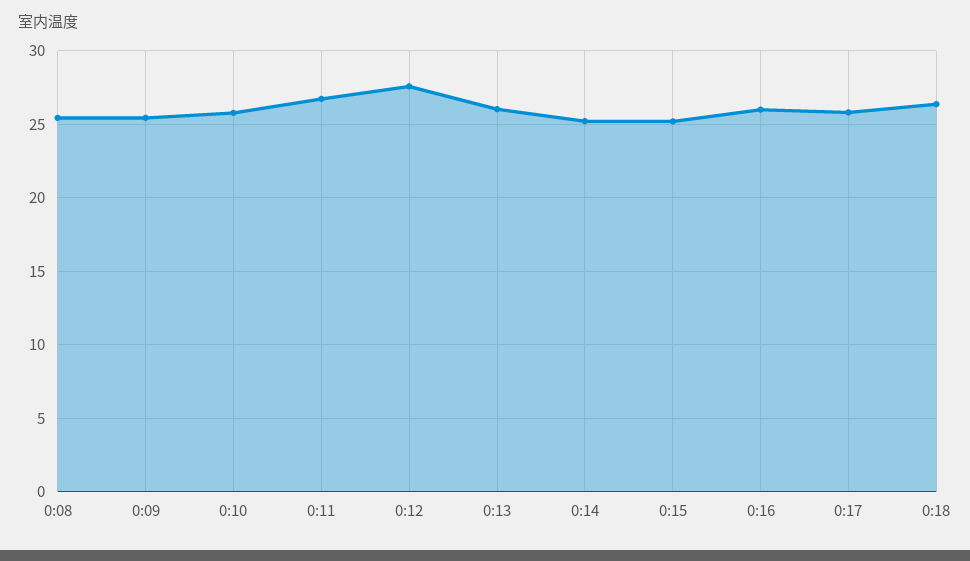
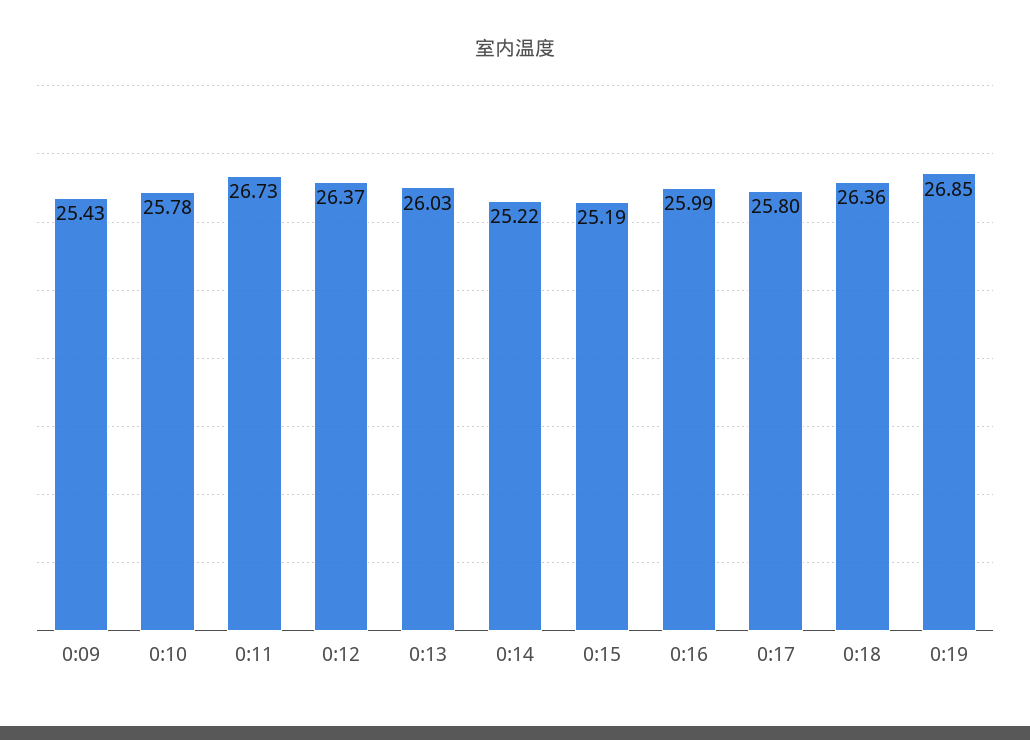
0:08: 25.5 -> none
0:12: 27.5 -> 26.37
0:19: none -> 26.85

